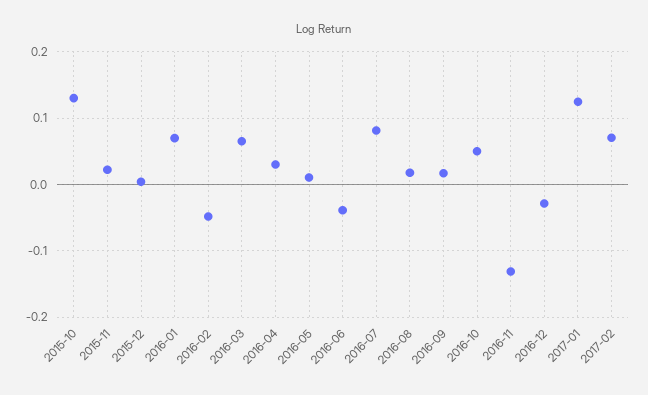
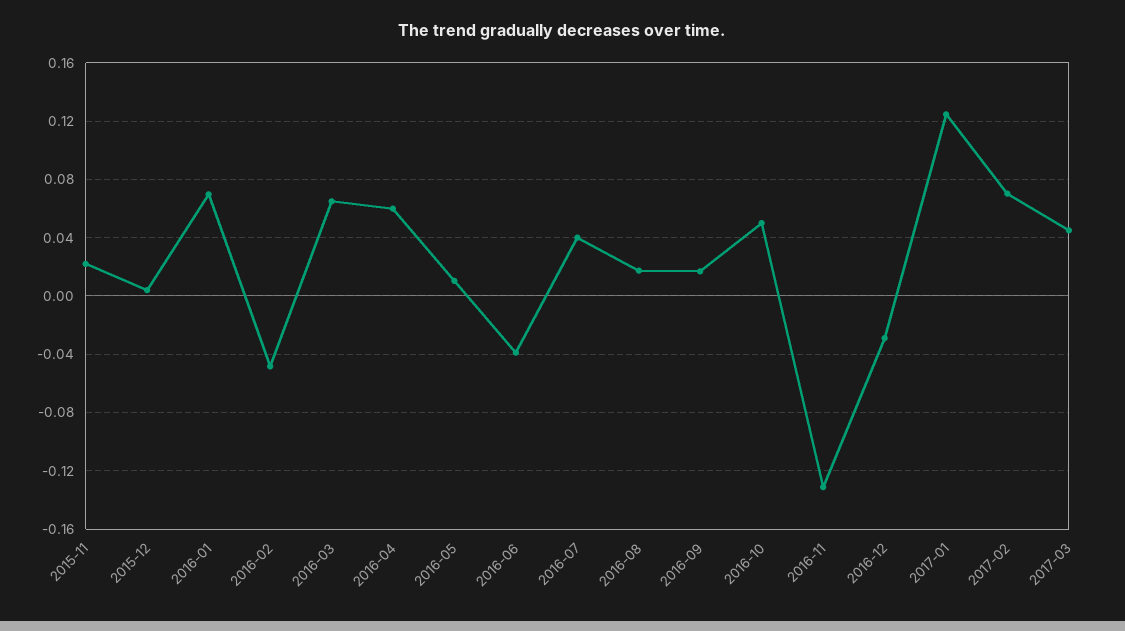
2015-10: 0.13 -> none
2016-04: 0.03 -> 0.06
2016-07: 0.08 -> 0.04
2017-03: none -> 0.045

